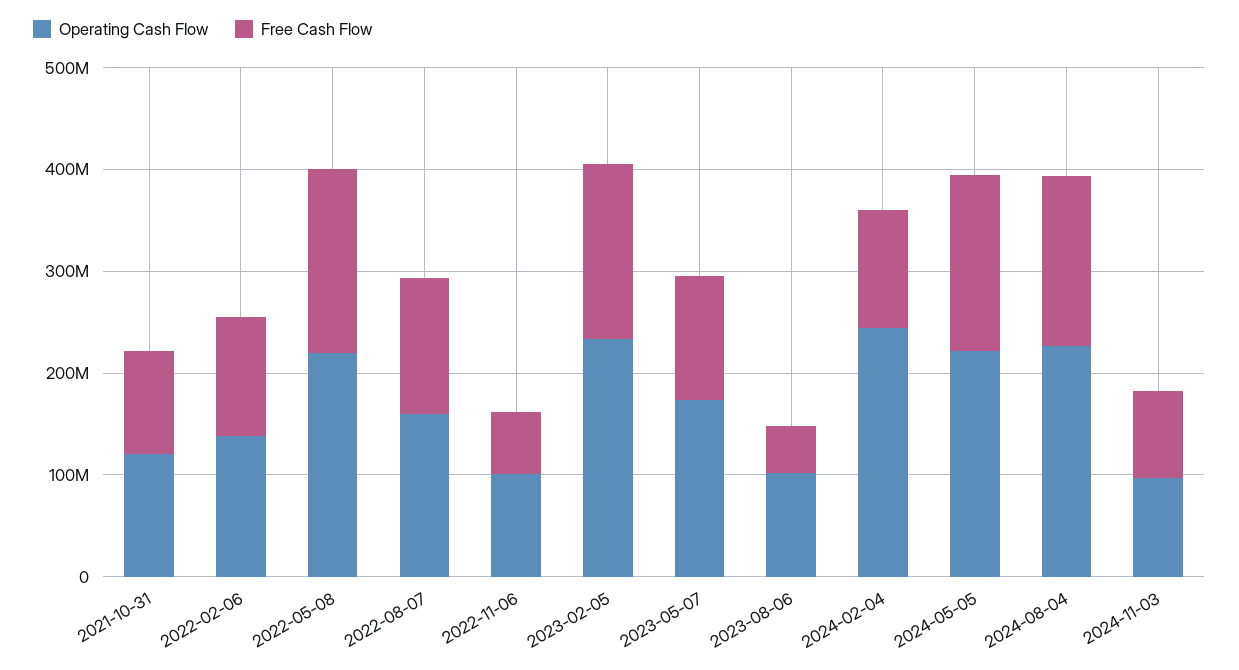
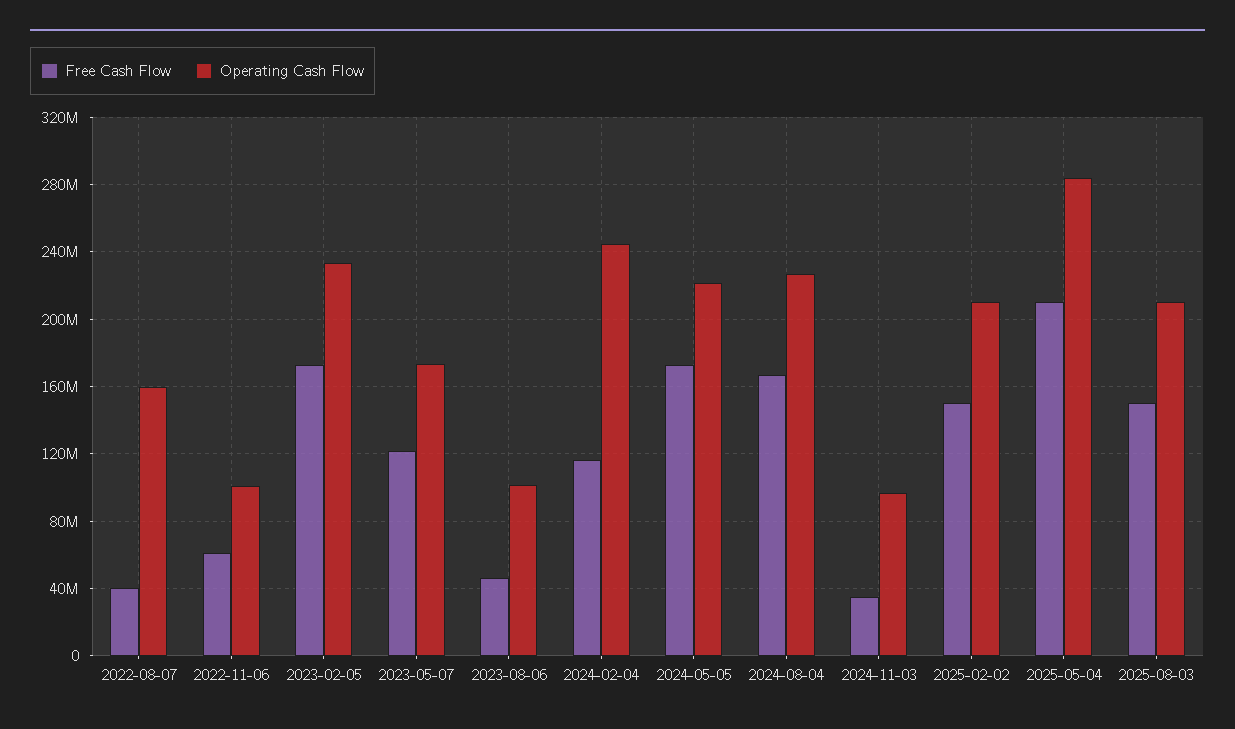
Operating Cash Flow, 2021-10-31: 120000000 -> none
Free Cash Flow, 2021-10-31: 100000000 -> none
Operating Cash Flow, 2022-02-06: 140000000 -> none
Free Cash Flow, 2022-02-06: 120000000 -> none
Operating Cash Flow, 2022-05-08: 220000000 -> none
Free Cash Flow, 2022-05-08: 180000000 -> none
Free Cash Flow, 2022-08-07: 140000000 -> 40000000
Free Cash Flow, 2024-11-03: 80000000 -> 35000000
Free Cash Flow, 2025-02-02: none -> 150000000
Operating Cash Flow, 2025-02-02: none -> 210000000
Free Cash Flow, 2025-05-04: none -> 210000000
Operating Cash Flow, 2025-05-04: none -> 285000000
Free Cash Flow, 2025-08-03: none -> 150000000
Operating Cash Flow, 2025-08-03: none -> 210000000

